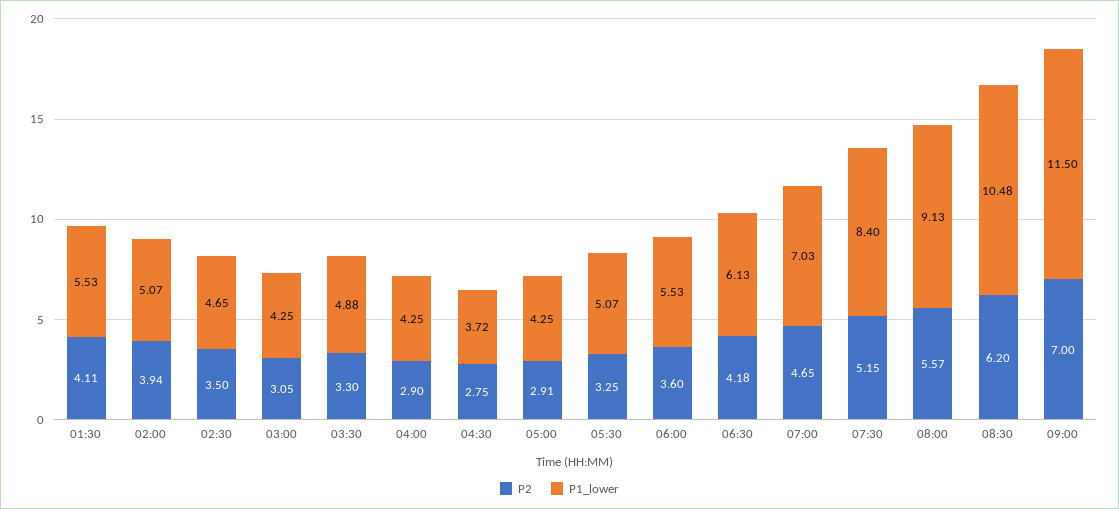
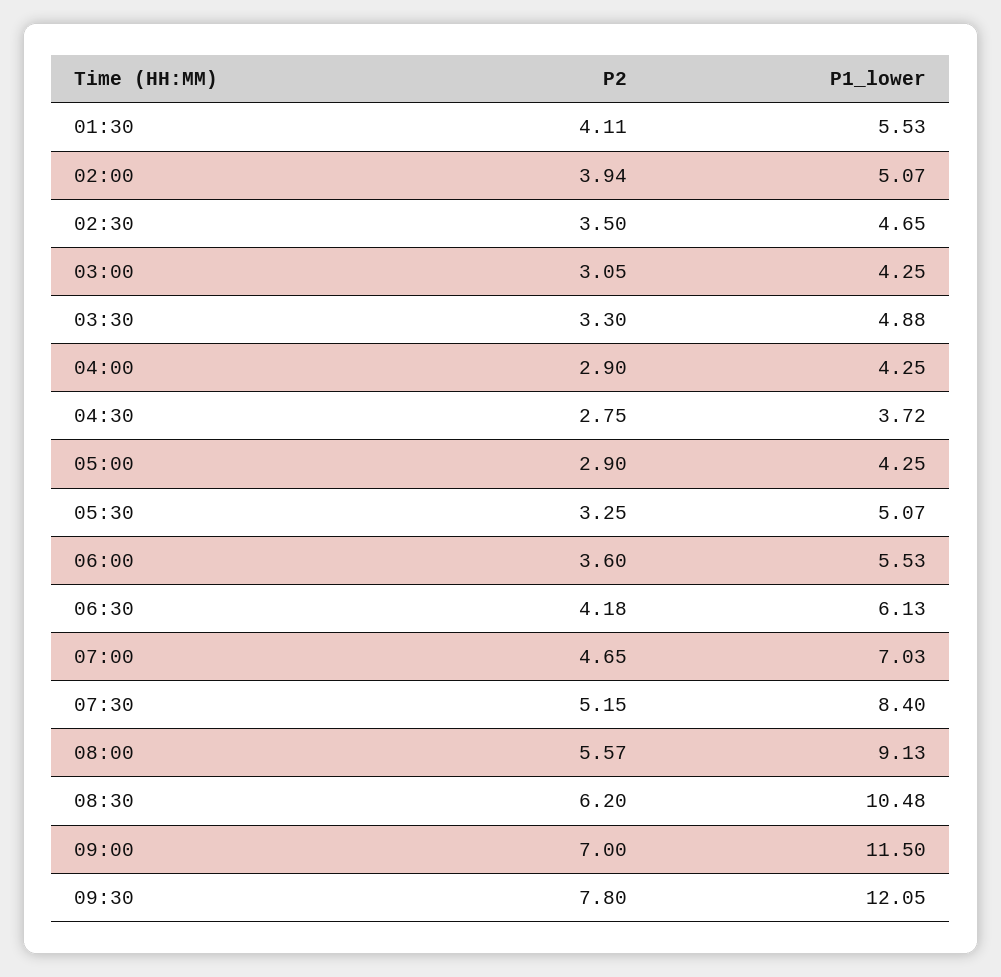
P2, 05:00: 2.91 -> 2.9
P2, 09:30: none -> 7.8
P1_lower, 09:30: none -> 12.05

